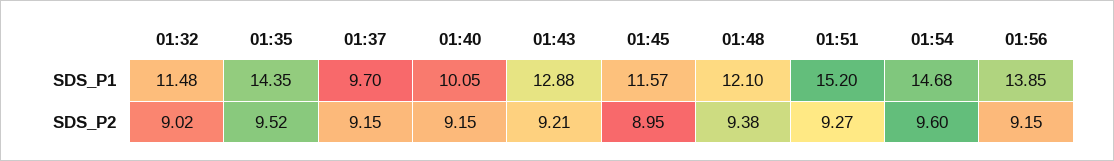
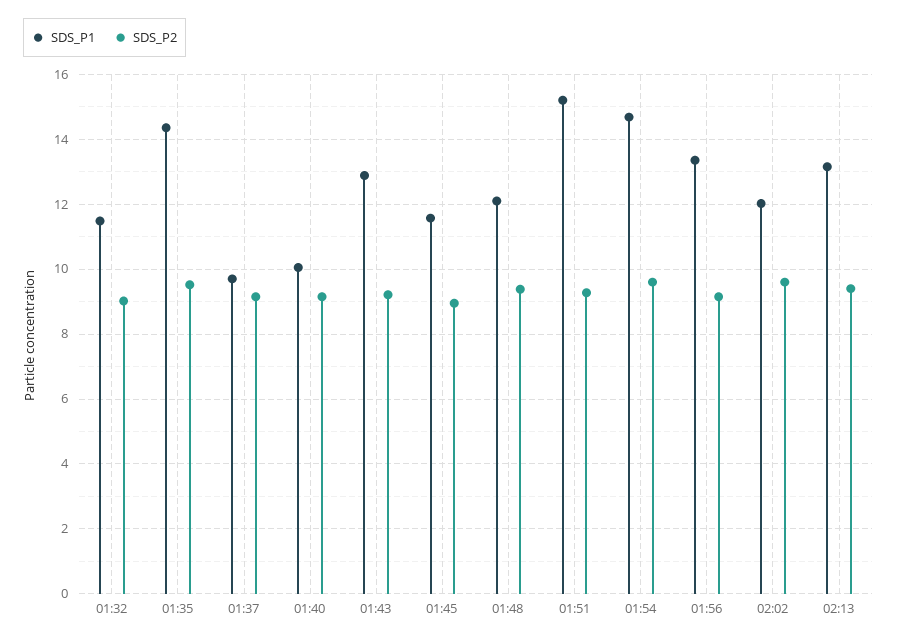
SDS_P1, 01:56: 13.85 -> 13.4
SDS_P1, 02:02: none -> 12
SDS_P2, 02:02: none -> 9.6
SDS_P1, 02:13: none -> 13.2
SDS_P2, 02:13: none -> 9.4

